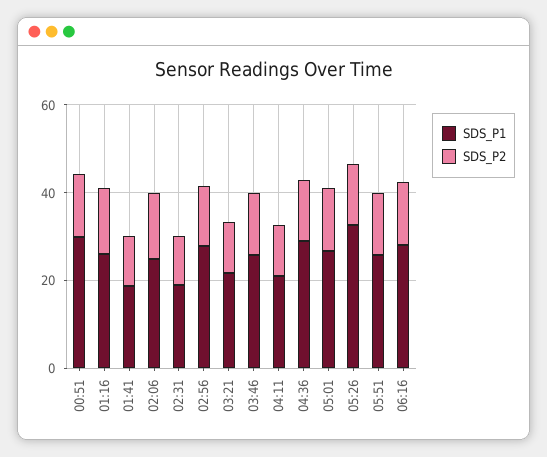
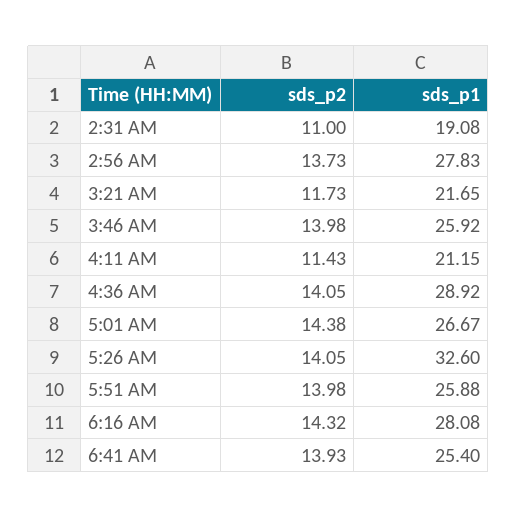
SDS_P1, 00:51: 30 -> none
SDS_P2, 00:51: 15 -> none
SDS_P1, 01:16: 25 -> none
SDS_P2, 01:16: 15 -> none
SDS_P1, 01:41: 20 -> none
SDS_P2, 01:41: 10 -> none
SDS_P1, 02:06: 25 -> none
SDS_P2, 02:06: 15 -> none
SDS_P2, 6:41 AM: none -> 13.93
SDS_P1, 6:41 AM: none -> 25.4

